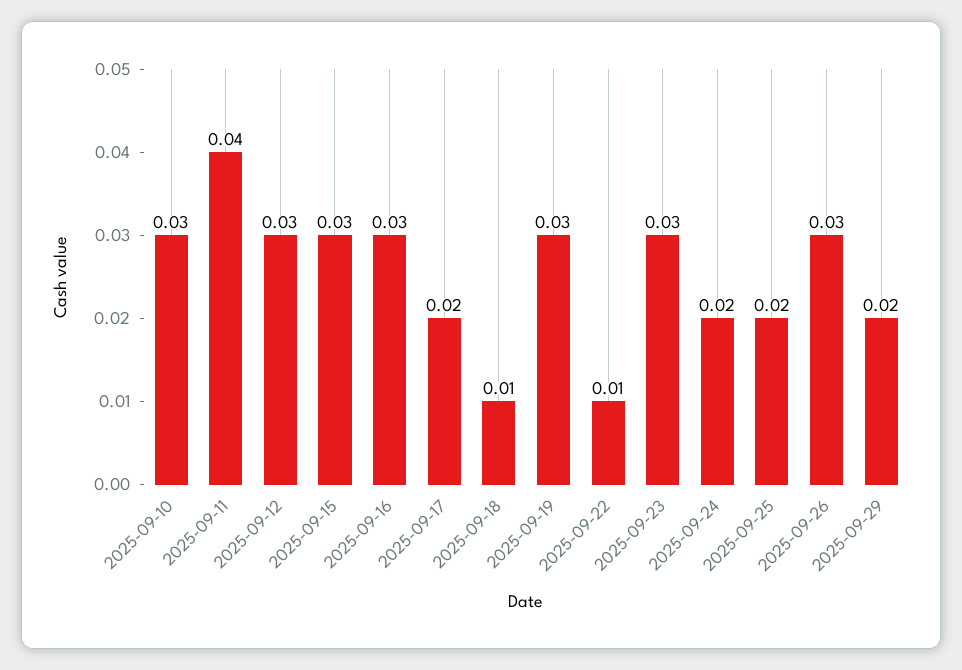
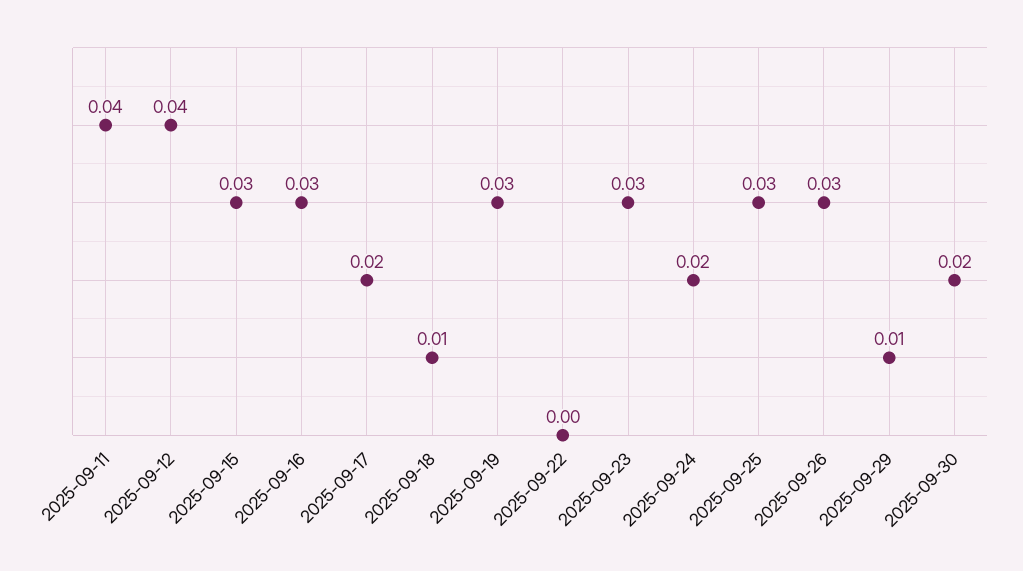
2025-09-10: 0.03 -> none
2025-09-12: 0.03 -> 0.04
2025-09-22: 0.01 -> 0
2025-09-25: 0.02 -> 0.03
2025-09-29: 0.02 -> 0.01
2025-09-30: none -> 0.02

